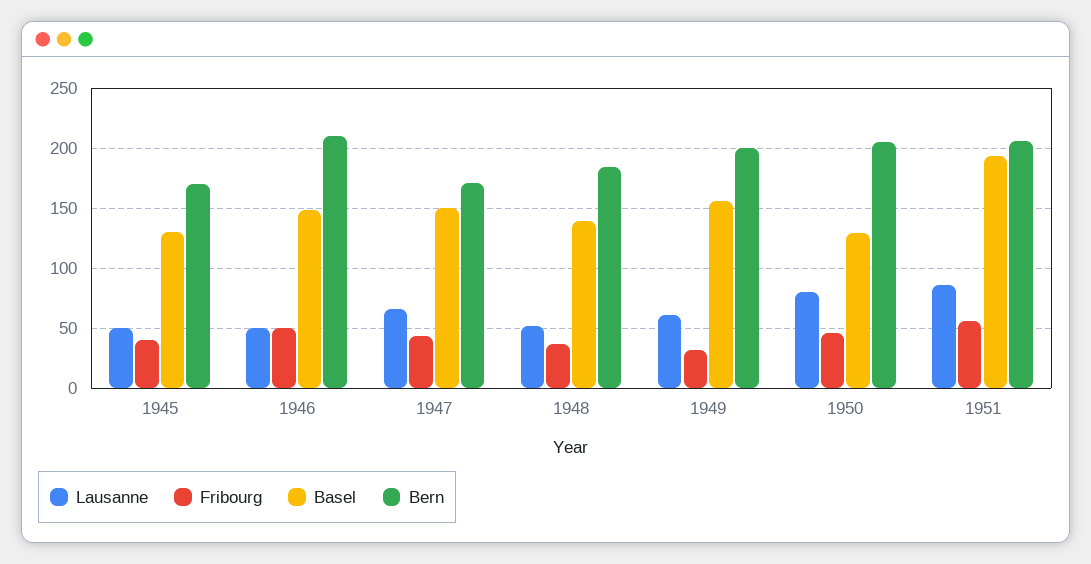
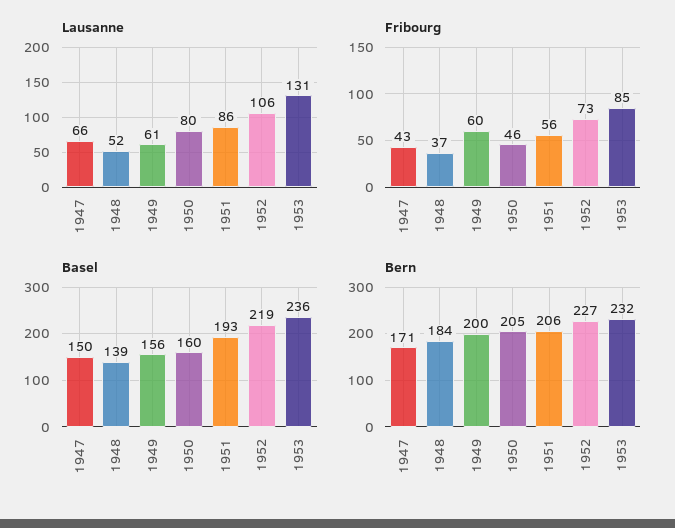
Lausanne, 1945: 50 -> none
Fribourg, 1945: 40 -> none
Basel, 1945: 130 -> none
Bern, 1945: 170 -> none
Lausanne, 1946: 50 -> none
Fribourg, 1946: 50 -> none
Basel, 1946: 150 -> none
Bern, 1946: 210 -> none
Fribourg, 1949: 30 -> 60
Basel, 1950: 130 -> 160
Lausanne, 1952: none -> 106
Lausanne, 1953: none -> 131
Fribourg, 1952: none -> 73
Fribourg, 1953: none -> 85
Basel, 1952: none -> 219
Basel, 1953: none -> 236
Bern, 1952: none -> 227
Bern, 1953: none -> 232

